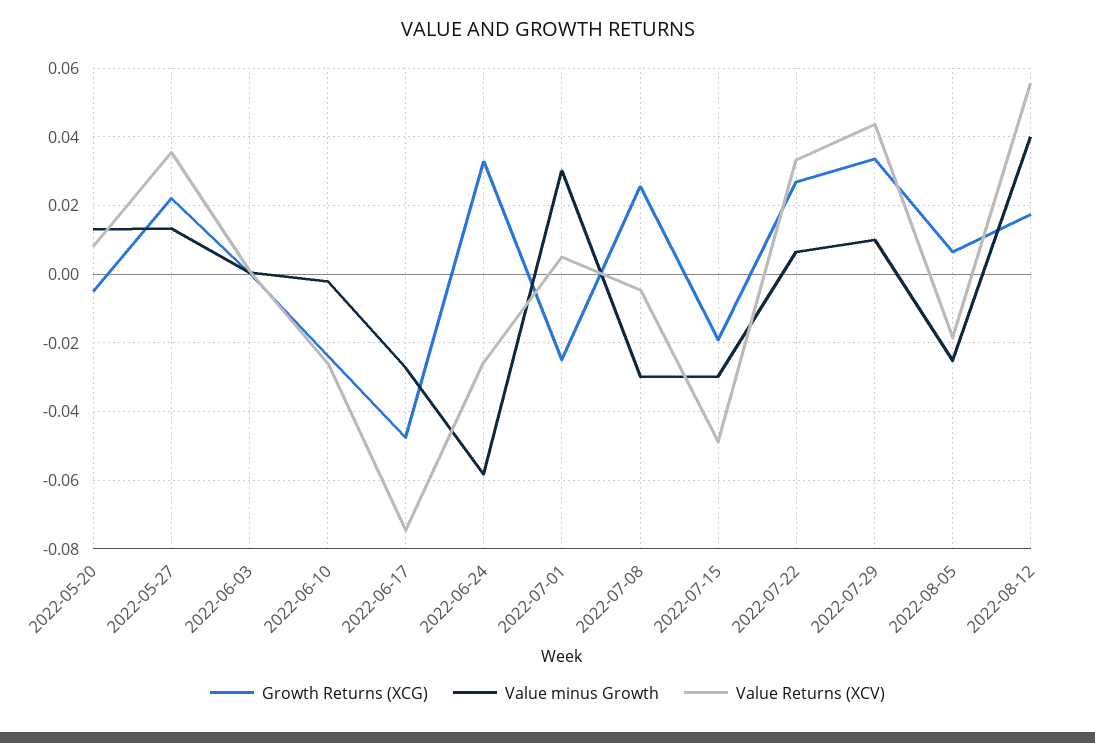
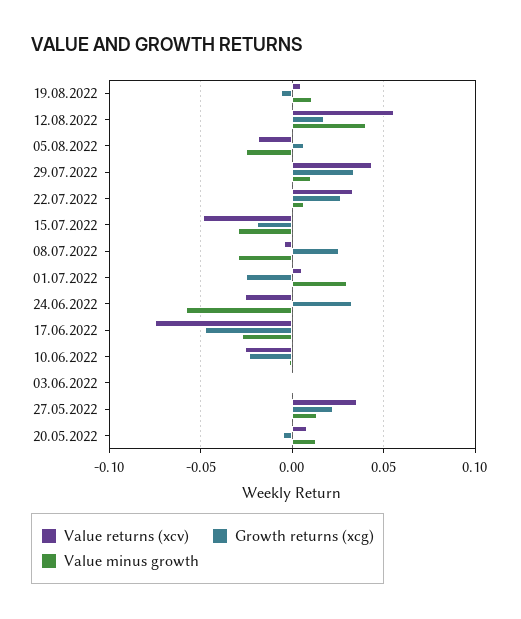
Value Returns (XCV), 19.08.2022: none -> 0.005
Growth Returns (XCG), 19.08.2022: none -> -0.005
Value minus Growth, 19.08.2022: none -> 0.01

